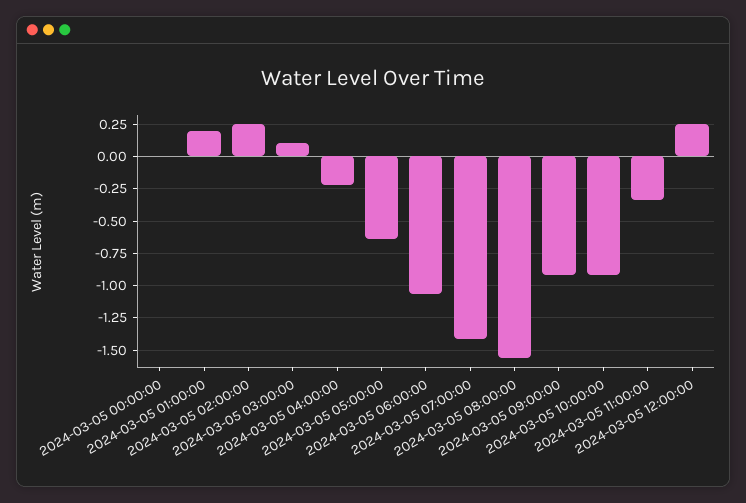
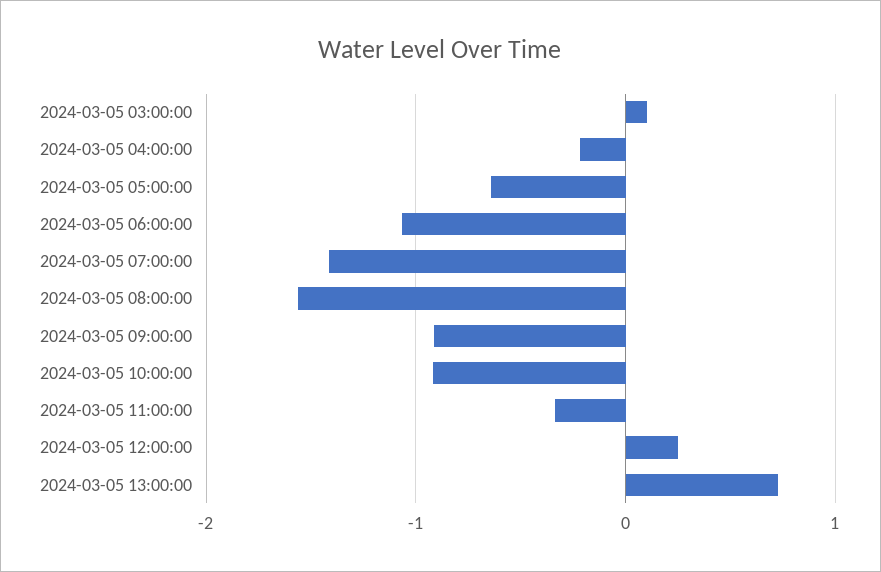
2024-03-05 00:00:00: 0 -> none
2024-03-05 01:00:00: 0.2 -> none
2024-03-05 02:00:00: 0.25 -> none
2024-03-05 13:00:00: none -> 0.7

